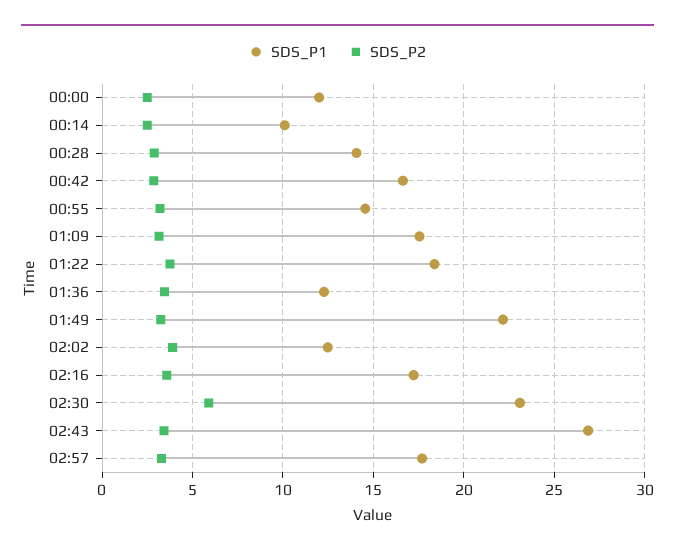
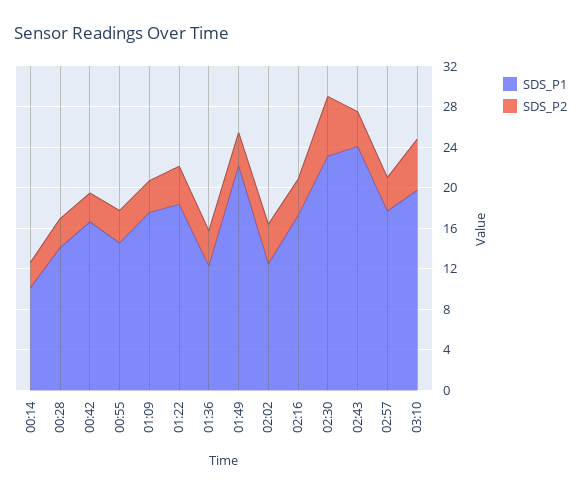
SDS_P1, 00:00: 12 -> none
SDS_P2, 00:00: 2.5 -> none
SDS_P1, 02:43: 27 -> 24
SDS_P1, 03:10: none -> 20
SDS_P2, 03:10: none -> 5

